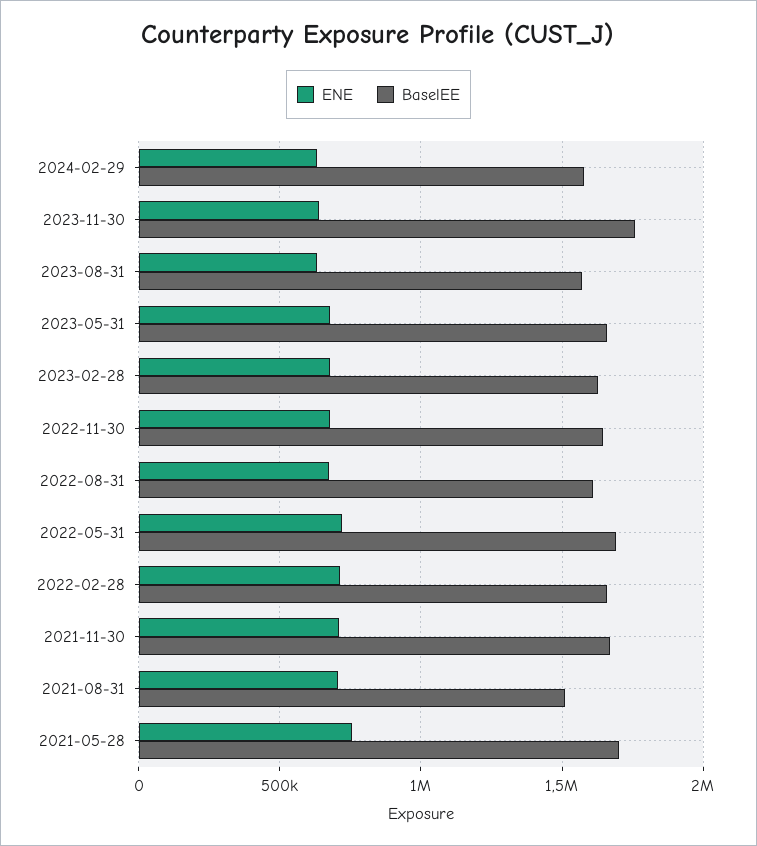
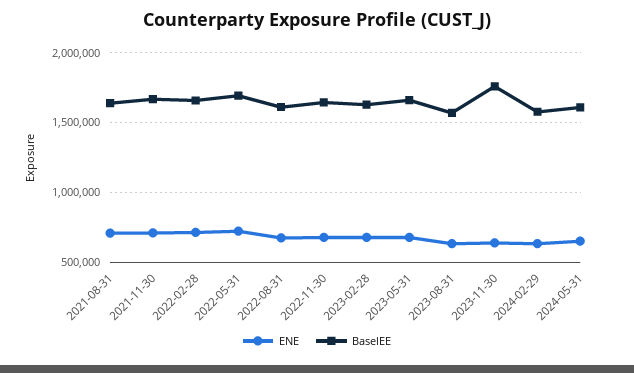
BaselEE, 2021-08-31: 1500000 -> 1650000
ENE, 2021-05-28: 750000 -> none
BaselEE, 2021-05-28: 1700000 -> none
ENE, 2024-05-31: none -> 650000
BaselEE, 2024-05-31: none -> 1600000

